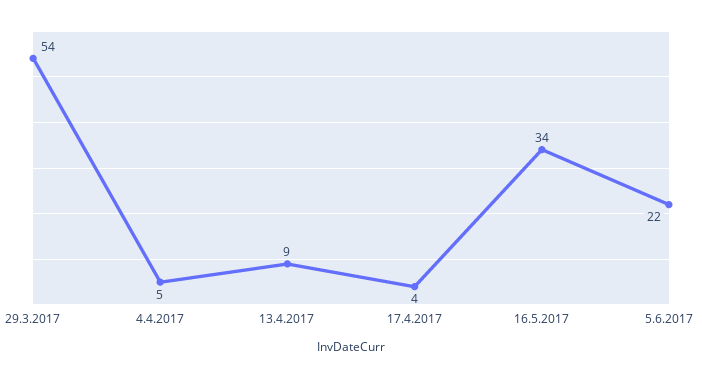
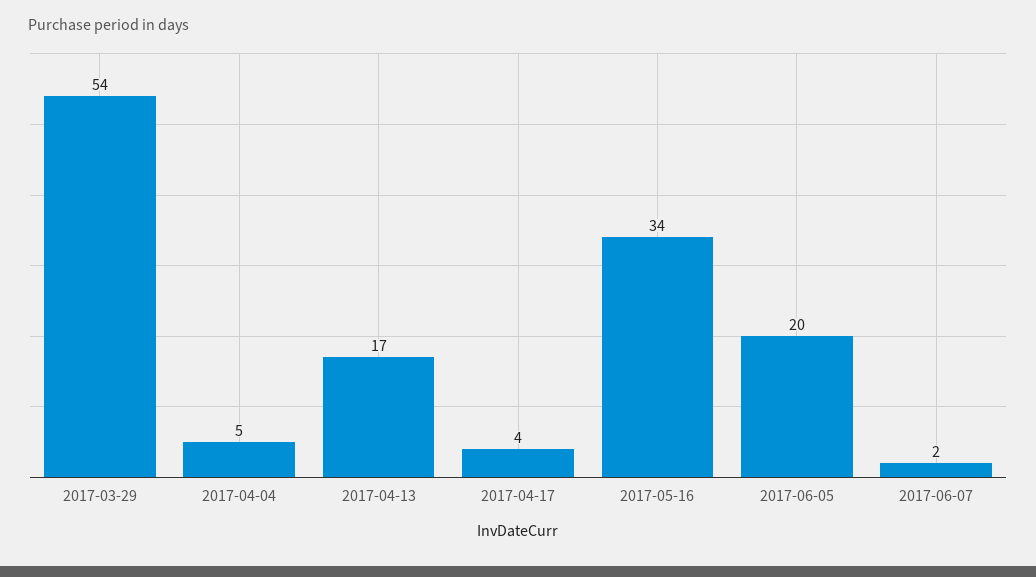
13.4.2017: 9 -> 17
5.6.2017: 22 -> 20
2017-06-07: none -> 2

